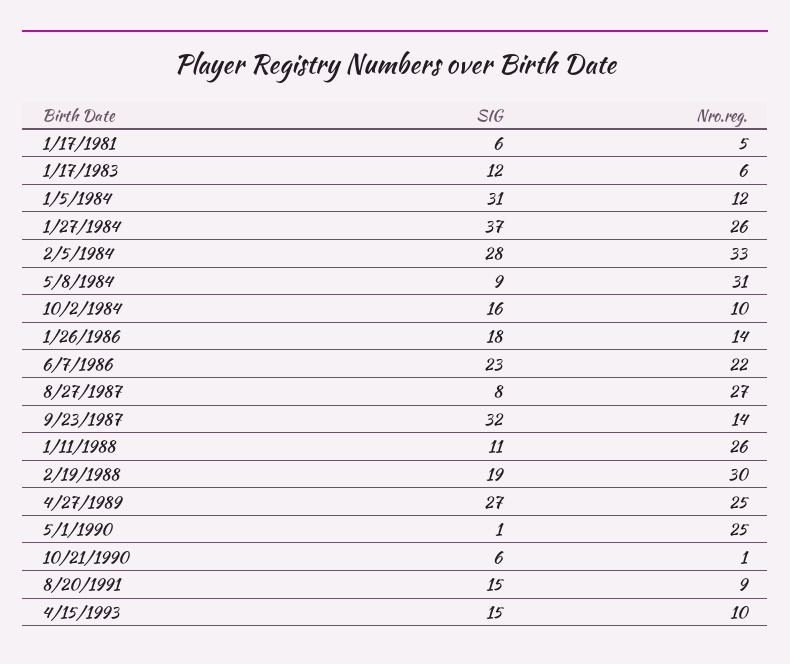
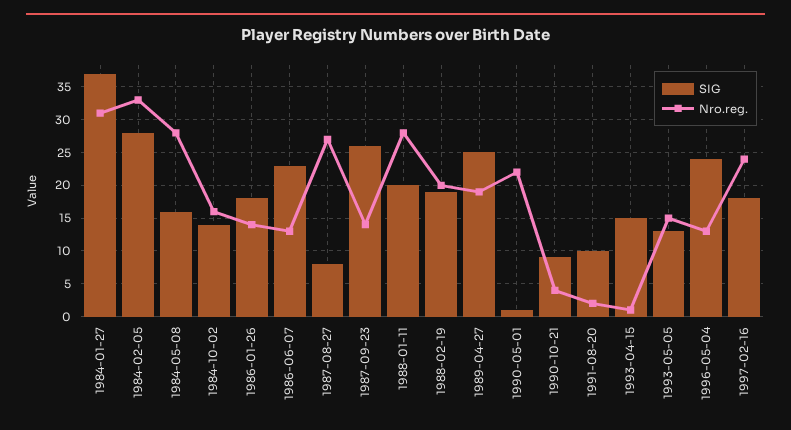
SIG, 1/17/1981: 6 -> none
Nro.reg., 1/17/1981: 5 -> none
SIG, 1/17/1983: 12 -> none
Nro.reg., 1/17/1983: 6 -> none
SIG, 1/5/1984: 31 -> none
Nro.reg., 1/5/1984: 12 -> none
Nro.reg., 1/27/1984: 26 -> 31
SIG, 5/8/1984: 9 -> 16
Nro.reg., 5/8/1984: 31 -> 28
SIG, 10/2/1984: 16 -> 14
Nro.reg., 10/2/1984: 10 -> 16
Nro.reg., 6/7/1986: 22 -> 13
SIG, 9/23/1987: 32 -> 26
SIG, 1/11/1988: 11 -> 20
Nro.reg., 1/11/1988: 26 -> 28
Nro.reg., 2/19/1988: 30 -> 20
SIG, 4/27/1989: 27 -> 25
Nro.reg., 4/27/1989: 25 -> 19
Nro.reg., 5/1/1990: 25 -> 22
SIG, 10/21/1990: 6 -> 9
Nro.reg., 10/21/1990: 1 -> 4
SIG, 8/20/1991: 15 -> 10
Nro.reg., 8/20/1991: 9 -> 2
Nro.reg., 4/15/1993: 10 -> 1
SIG, 1993-05-05: none -> 13
Nro.reg., 1993-05-05: none -> 15
SIG, 1996-05-04: none -> 24
Nro.reg., 1996-05-04: none -> 13
SIG, 1997-02-16: none -> 18
Nro.reg., 1997-02-16: none -> 24

